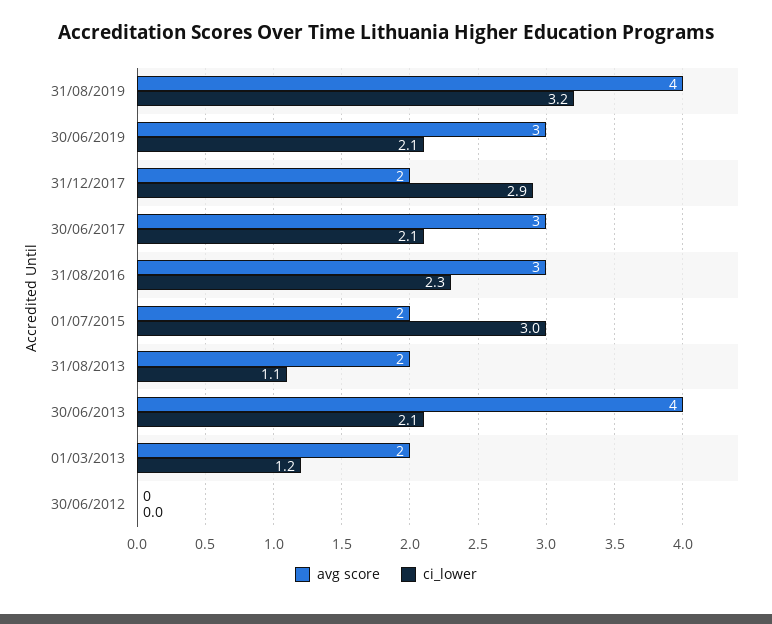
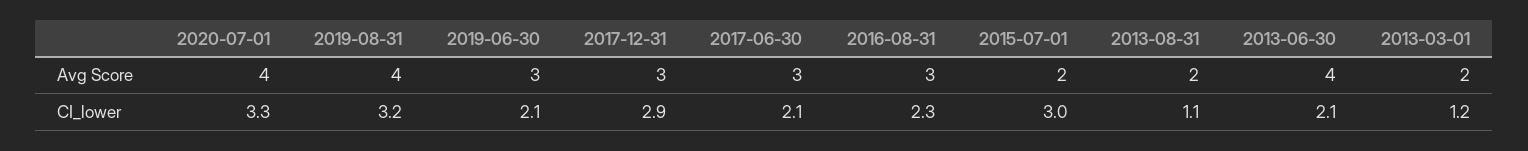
avg score, 31/12/2017: 2 -> 3
avg score, 30/06/2012: 0 -> none
ci_lower, 30/06/2012: 0 -> none
avg score, 2020-07-01: none -> 4
ci_lower, 2020-07-01: none -> 3.3

